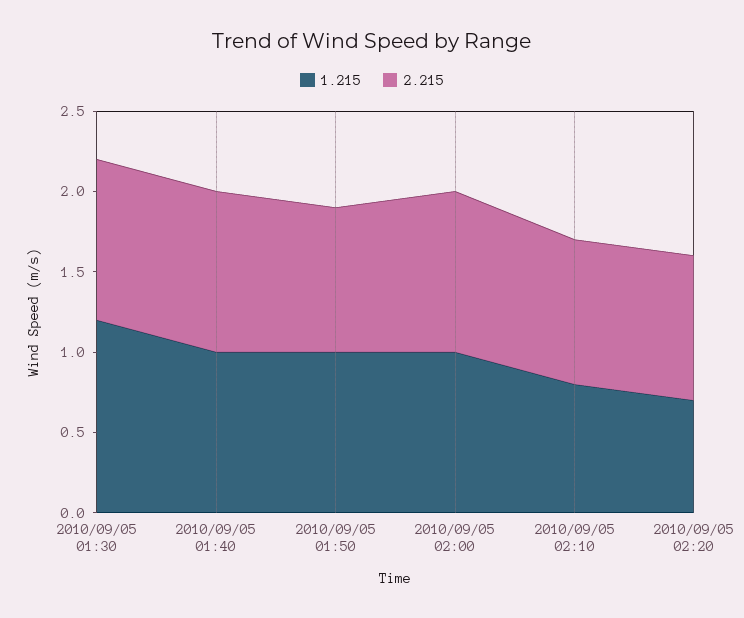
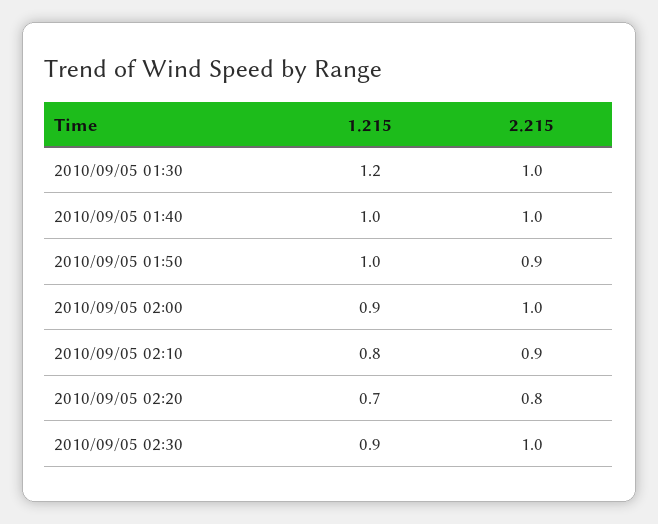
1.215, 2010/09/05 02:00: 1 -> 0.9
2.215, 2010/09/05 02:20: 0.9 -> 0.8
1.215, 2010/09/05 02:30: none -> 0.9
2.215, 2010/09/05 02:30: none -> 1

